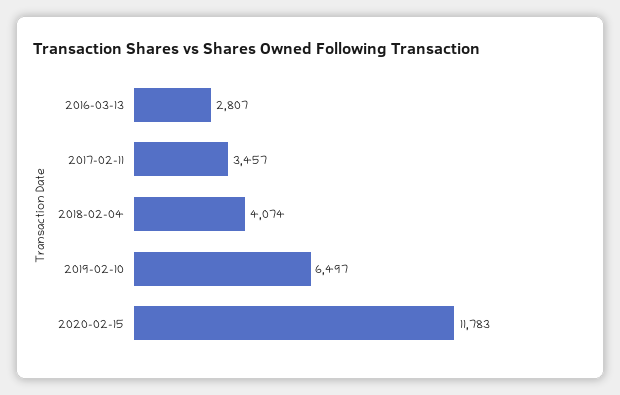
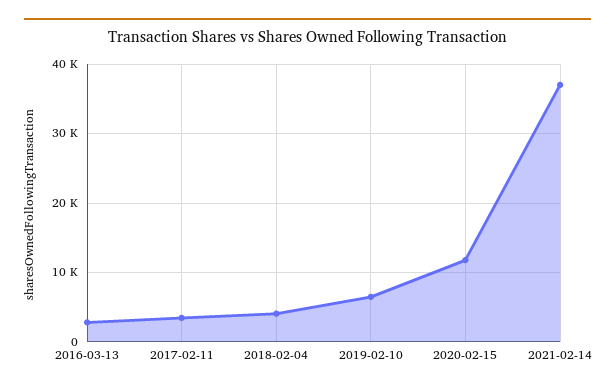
2021-02-14: none -> 37000

